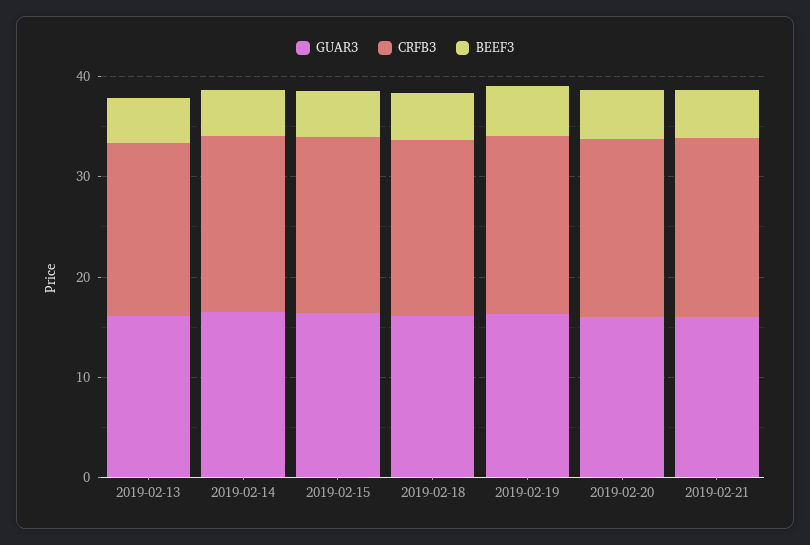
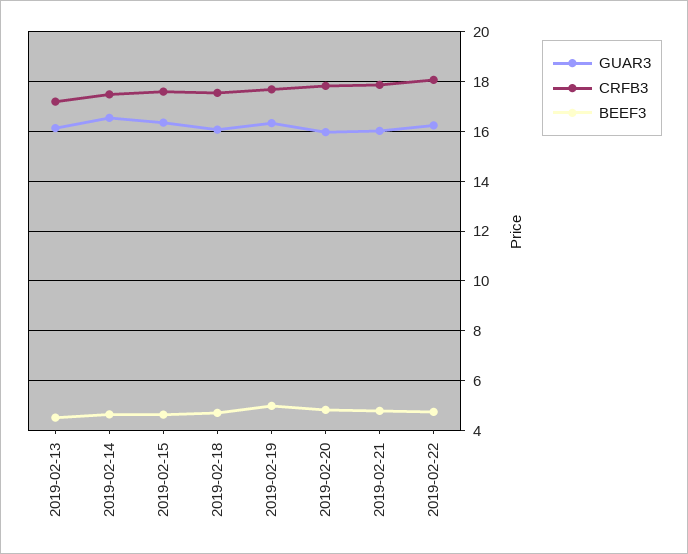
GUAR3, 2019-02-22: none -> 16.25
CRFB3, 2019-02-22: none -> 18
BEEF3, 2019-02-22: none -> 4.75

